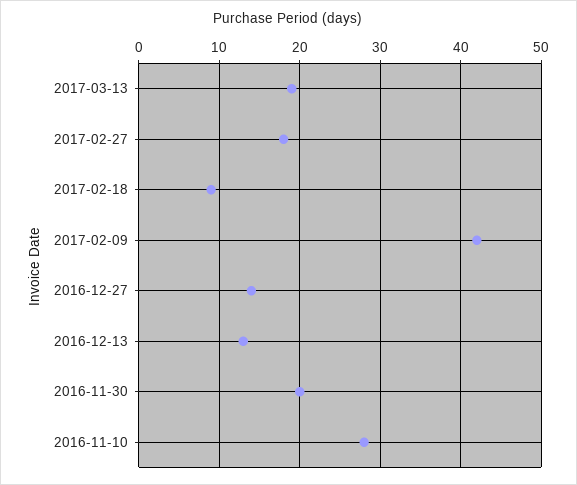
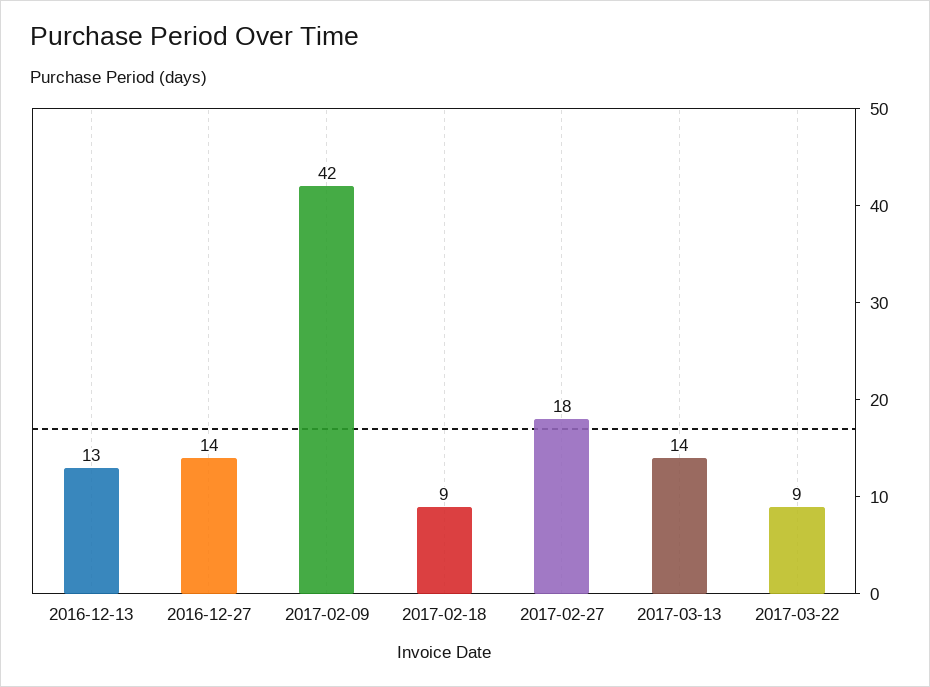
2017-03-13: 19 -> 14
2016-11-30: 20 -> none
2016-11-10: 28 -> none
2017-03-22: none -> 9

